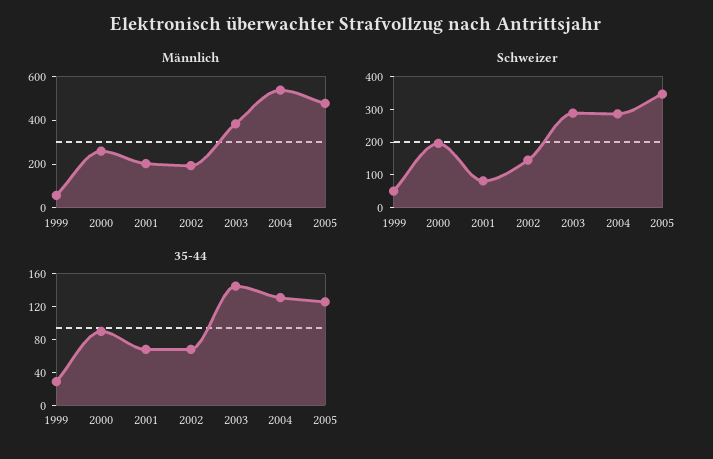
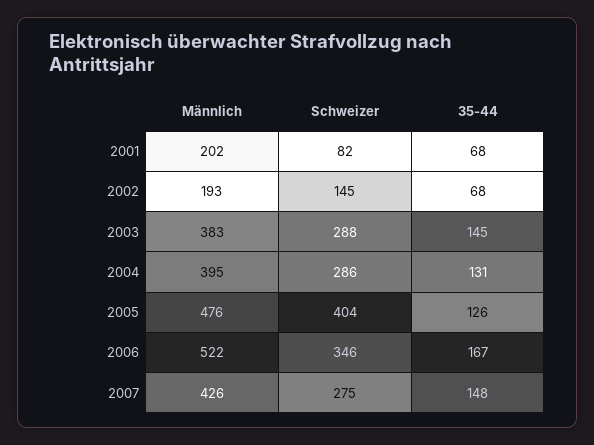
Männlich, 1999: 50 -> none
Männlich, 2000: 250 -> none
Männlich, 2004: 550 -> 395
Schweizer, 1999: 50 -> none
Schweizer, 2000: 200 -> none
Schweizer, 2005: 350 -> 404
35-44, 1999: 30 -> none
35-44, 2000: 90 -> none
Männlich, 2006: none -> 522
Schweizer, 2006: none -> 346
35-44, 2006: none -> 167
Männlich, 2007: none -> 426
Schweizer, 2007: none -> 275
35-44, 2007: none -> 148

